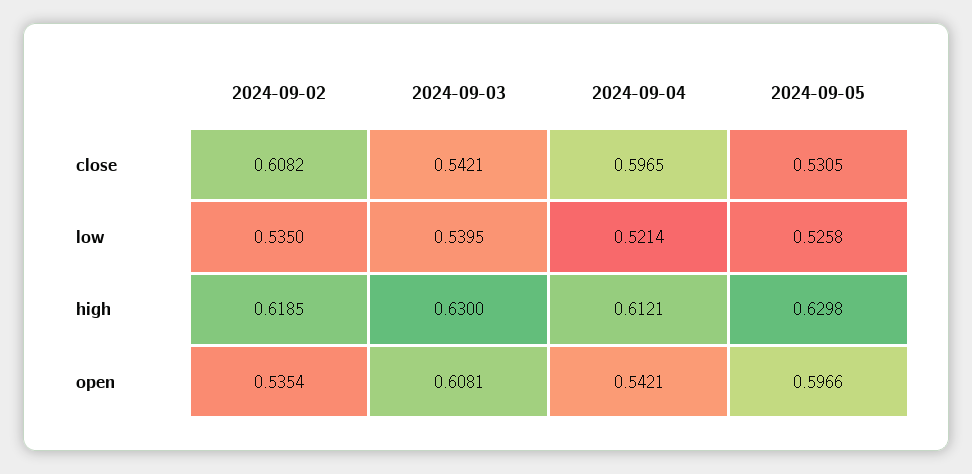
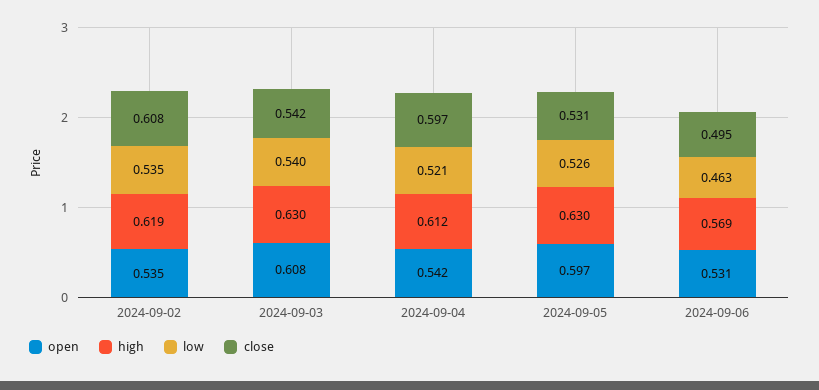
open, 2024-09-06: none -> 0.531
high, 2024-09-06: none -> 0.569
low, 2024-09-06: none -> 0.463
close, 2024-09-06: none -> 0.495

